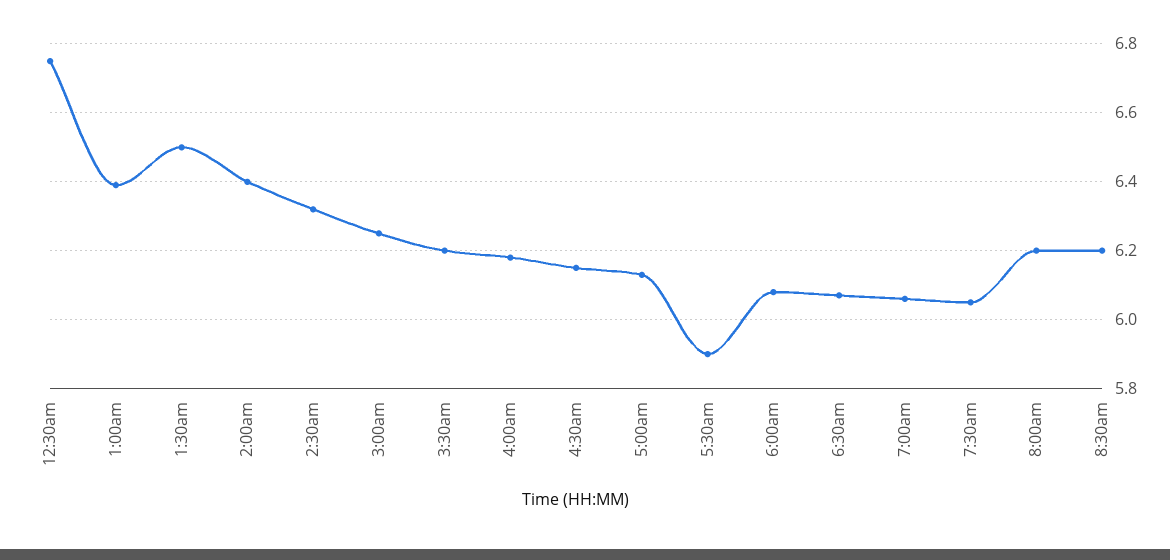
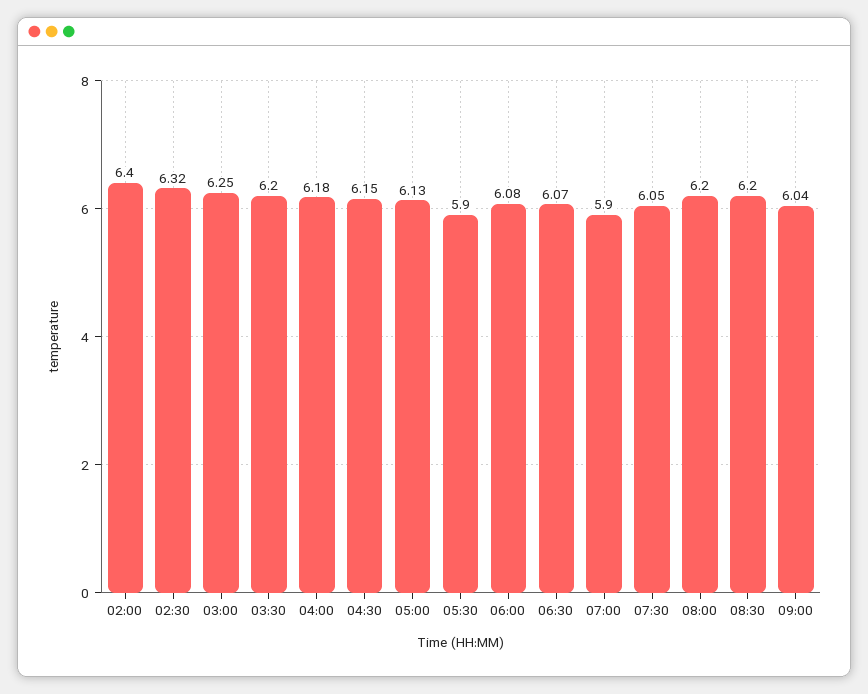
12:30am: 6.75 -> none
1:00am: 6.4 -> none
1:30am: 6.5 -> none
7:00am: 6.05 -> 5.9
09:00: none -> 6.04

